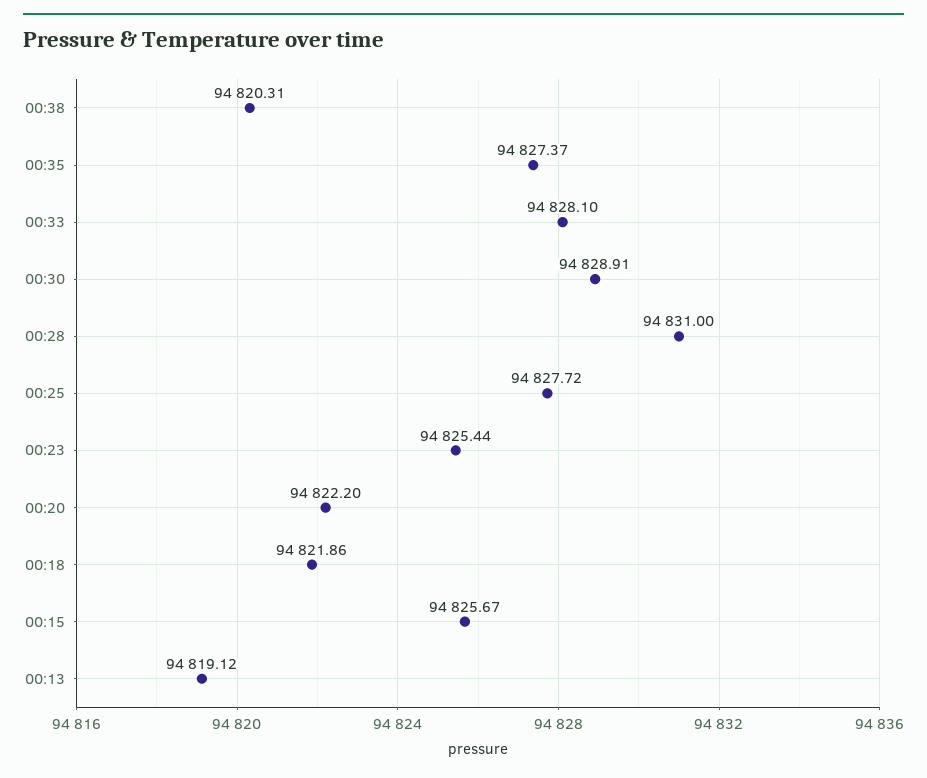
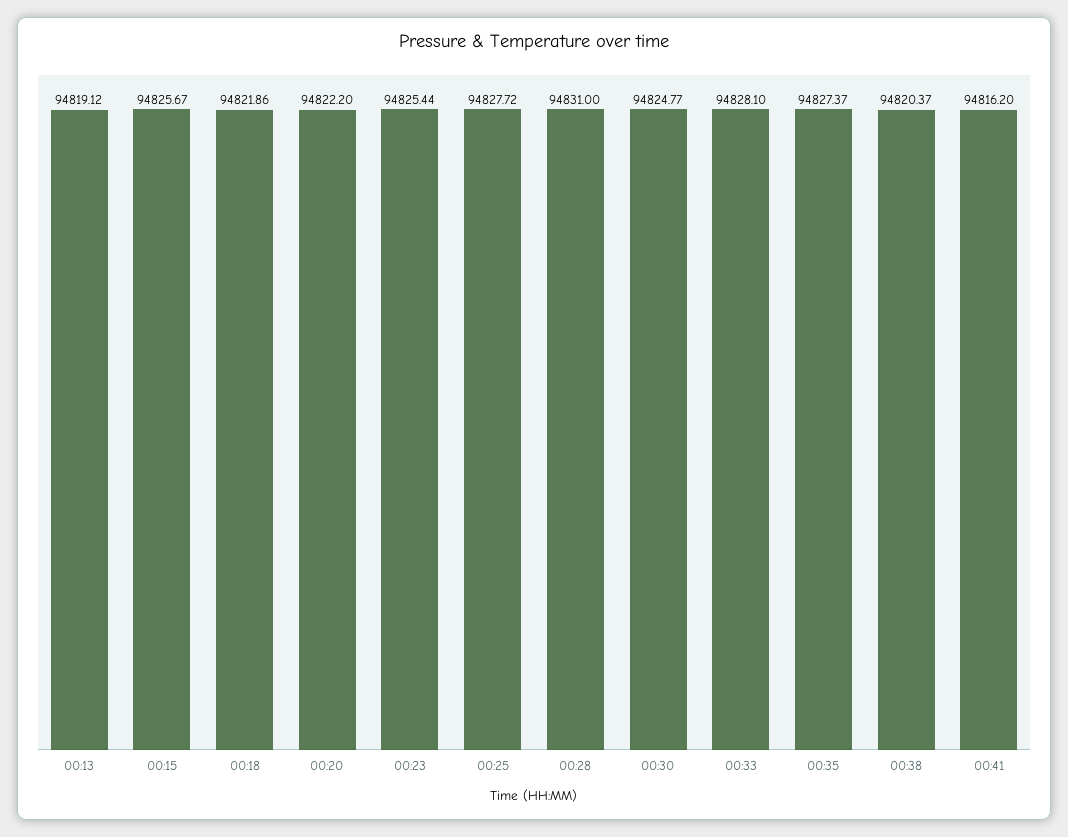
00:38: 94820.31 -> 94820.37
00:30: 94828.91 -> 94824.77
00:41: none -> 94816.2

